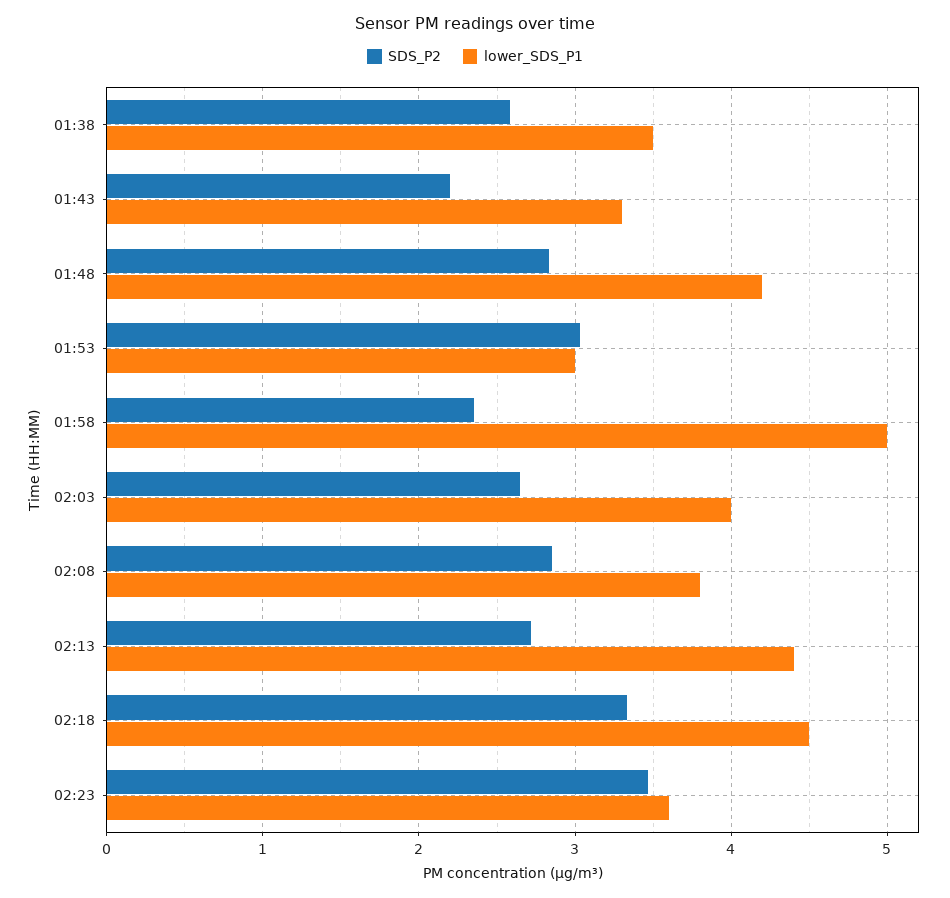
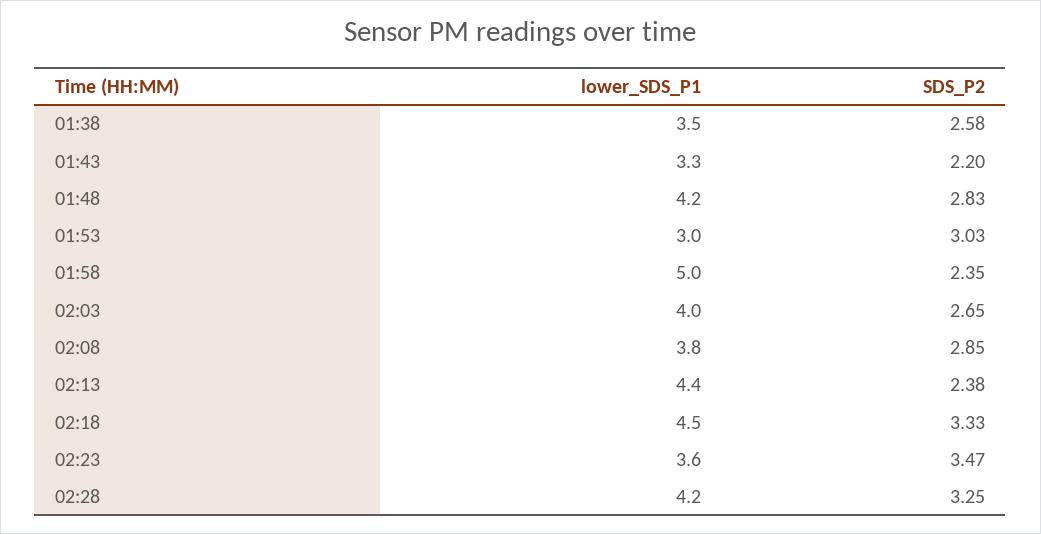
SDS_P2, 02:13: 2.7 -> 2.38
lower_SDS_P1, 02:28: none -> 4.2
SDS_P2, 02:28: none -> 3.25

